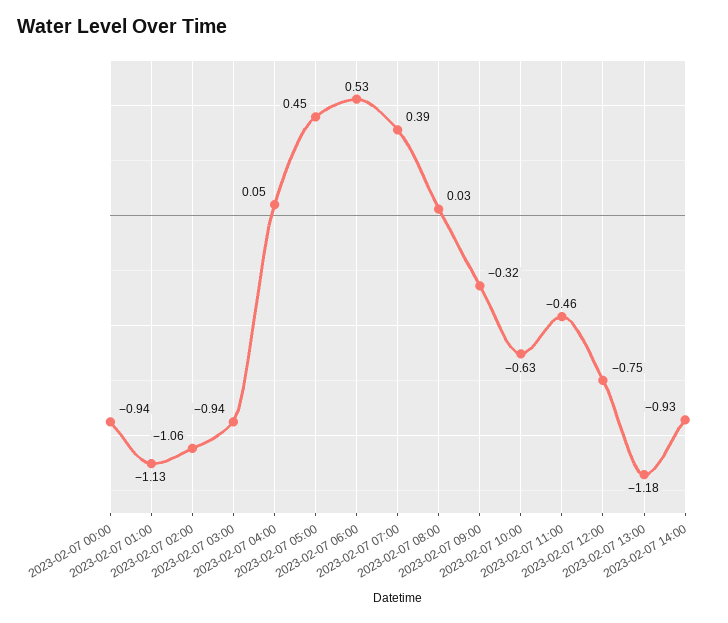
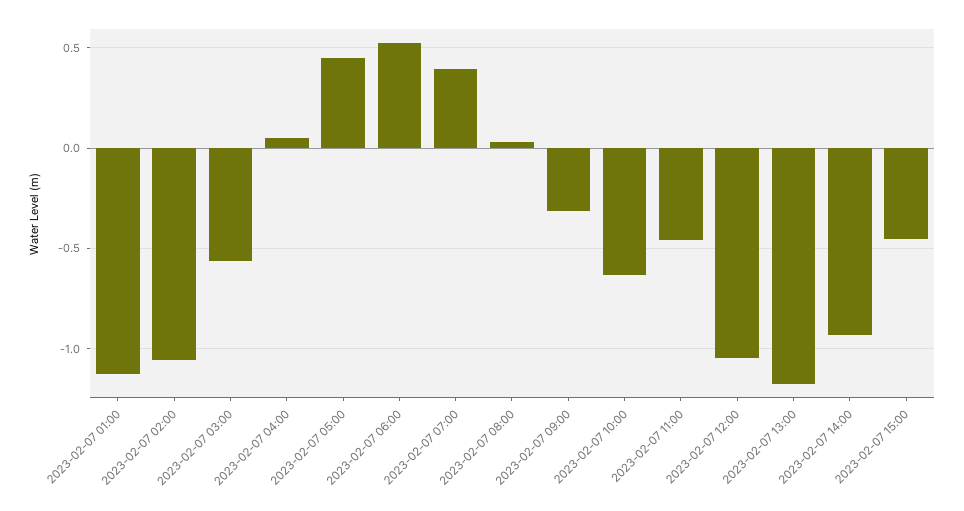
2023-02-07 00:00: -0.94 -> none
2023-02-07 03:00: -0.94 -> -0.55
2023-02-07 12:00: -0.75 -> -1.05
2023-02-07 15:00: none -> -0.45

